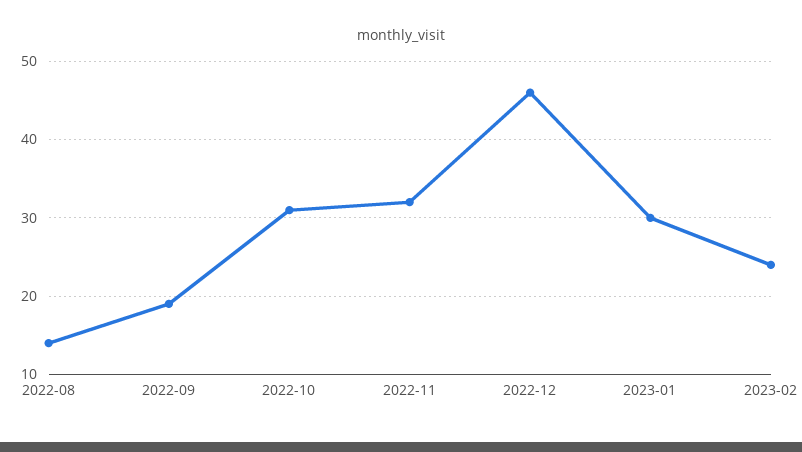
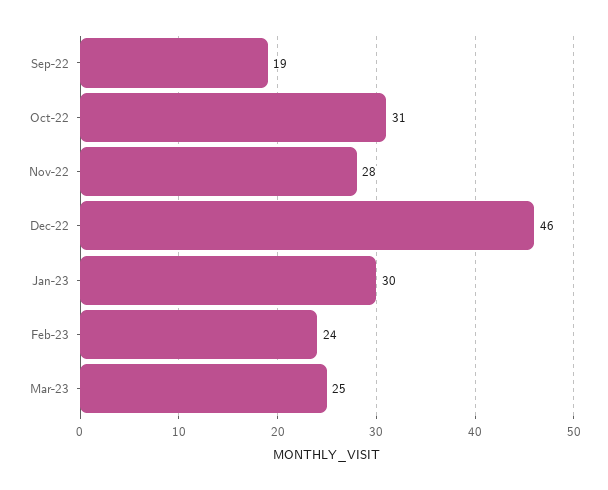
2022-08: 14 -> none
2022-11: 32 -> 28
Mar-23: none -> 25

